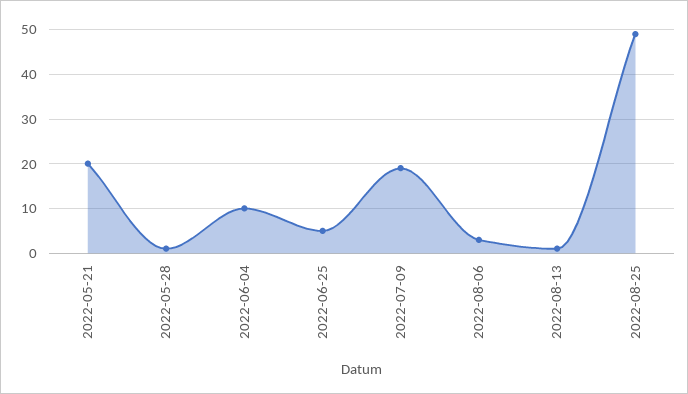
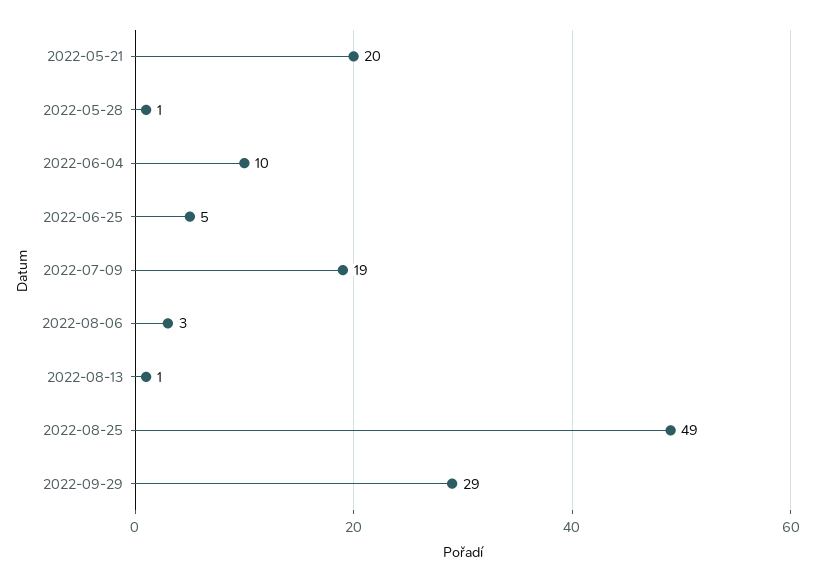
2022-09-29: none -> 29

